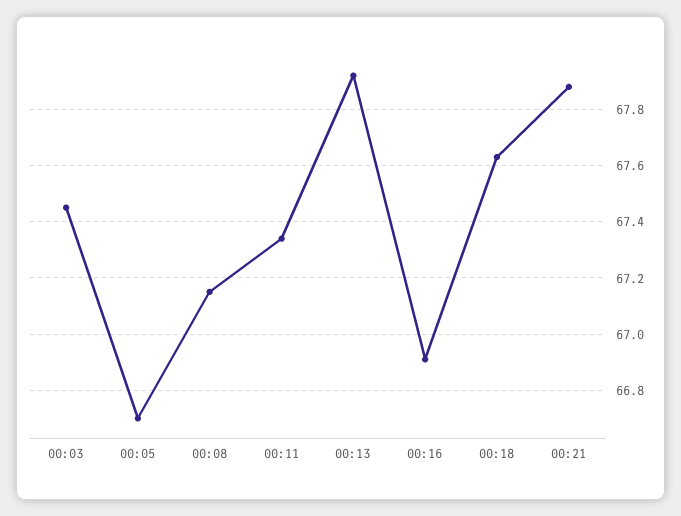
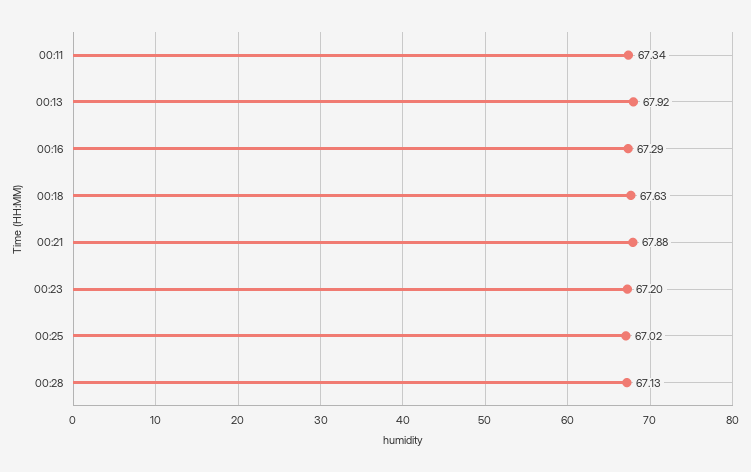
00:03: 67.45 -> none
00:05: 66.7 -> none
00:08: 67.15 -> none
00:16: 66.9 -> 67.29
00:23: none -> 67.2
00:25: none -> 67.02
00:28: none -> 67.13

